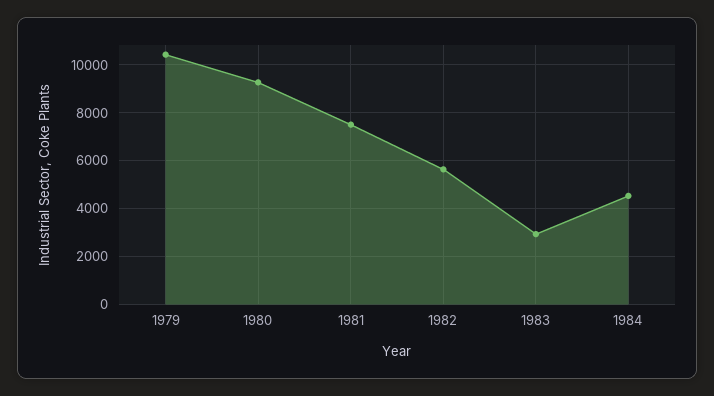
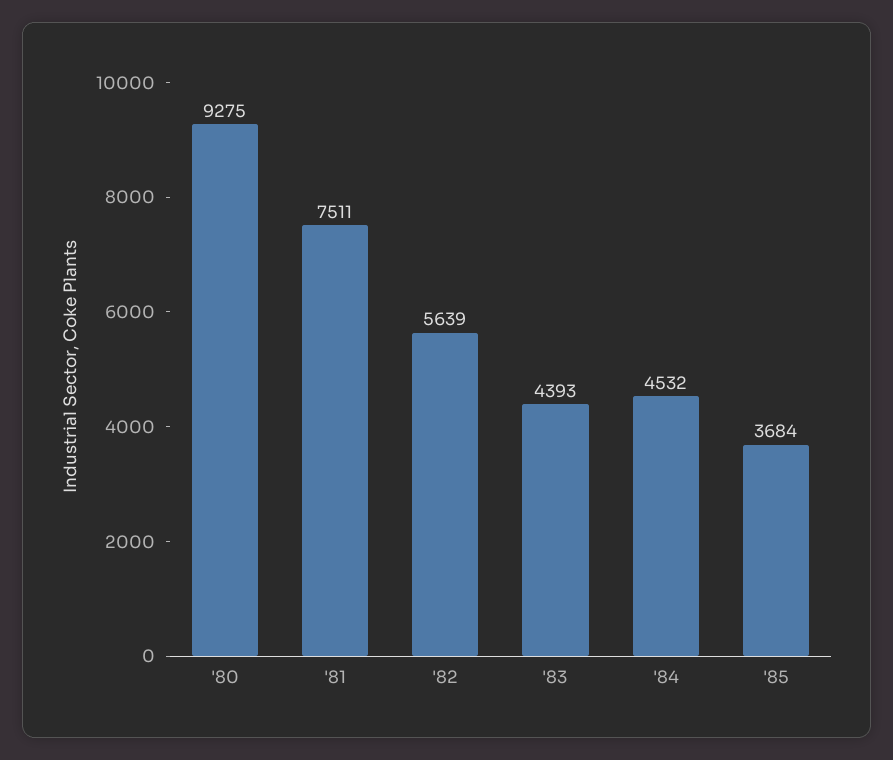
1979: 10500 -> none
1983: 3000 -> 4393
'85: none -> 3684

